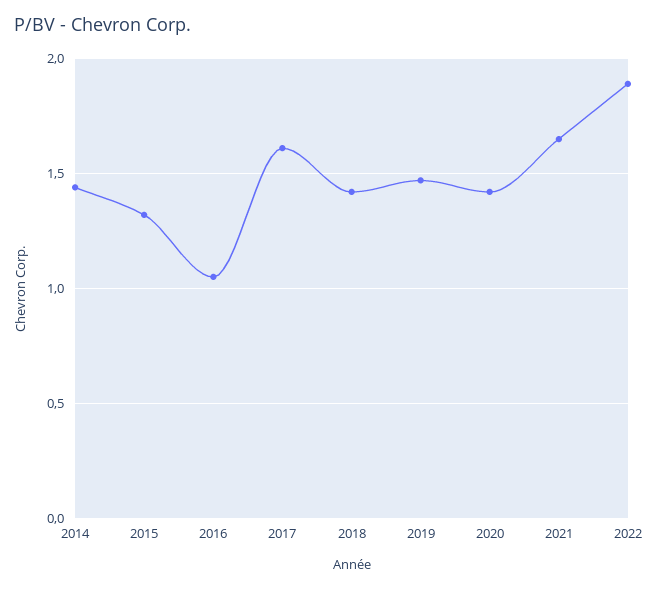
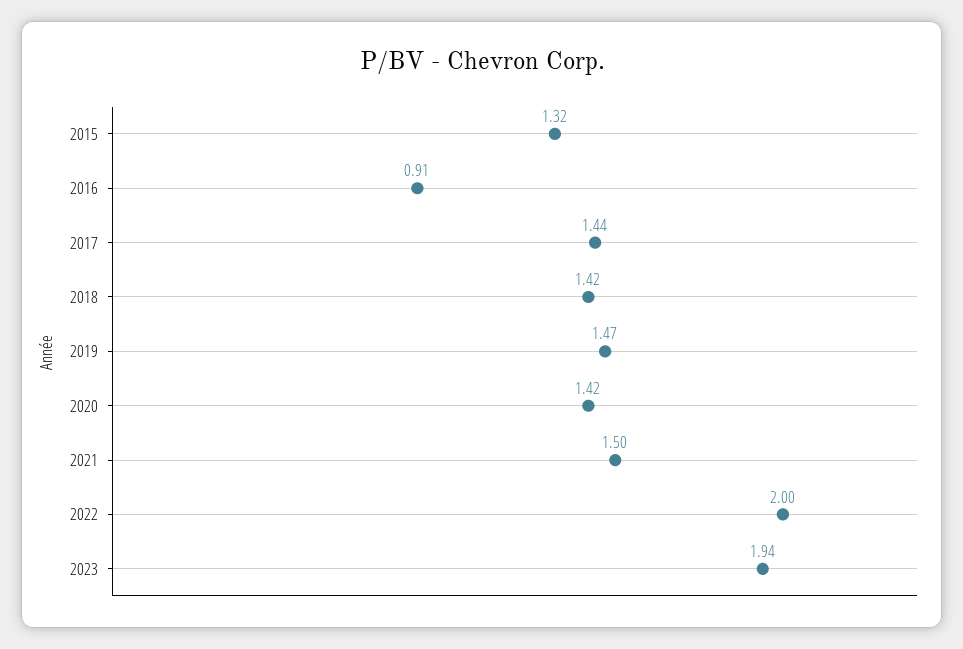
2014: 1.45 -> none
2016: 1.05 -> 0.91
2017: 1.6 -> 1.44
2021: 1.65 -> 1.5
2022: 1.9 -> 2
2023: none -> 1.94

